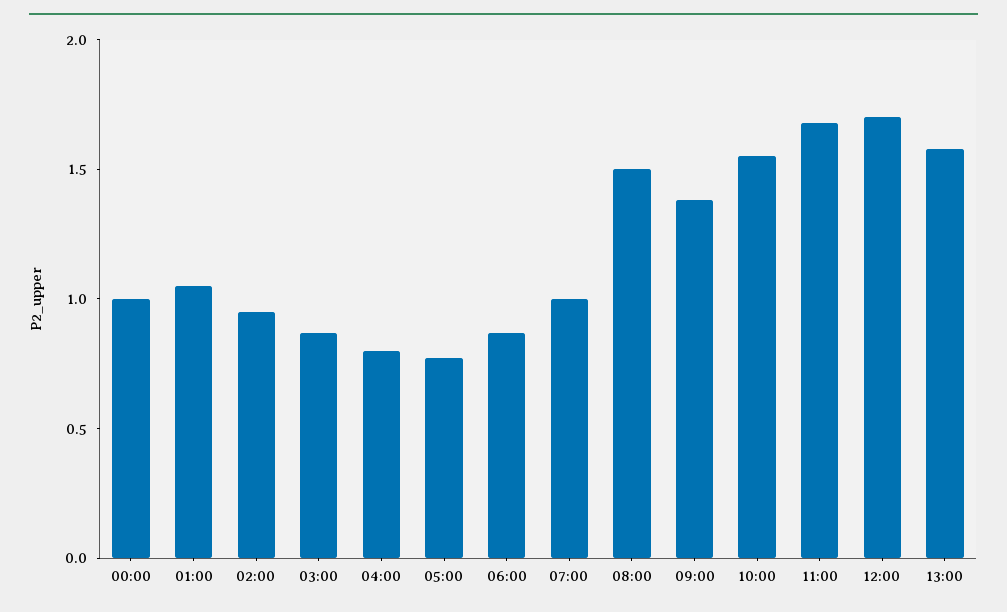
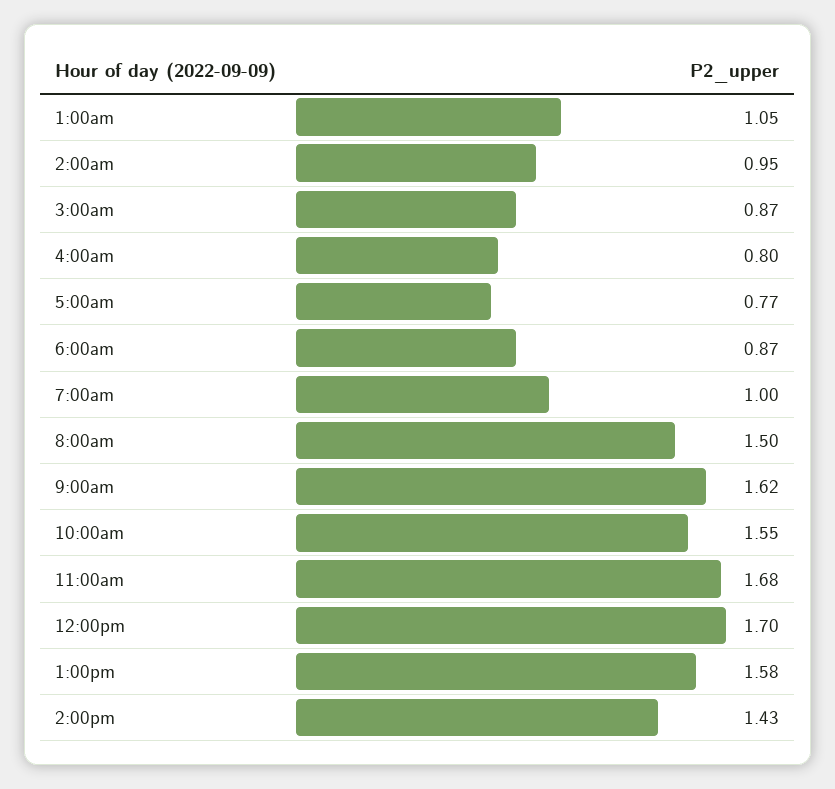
00:00: 1 -> none
09:00: 1.4 -> 1.62
2:00pm: none -> 1.43

